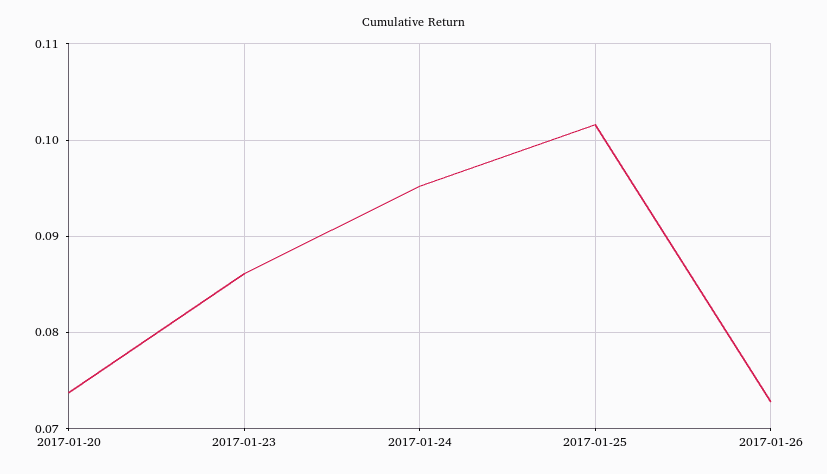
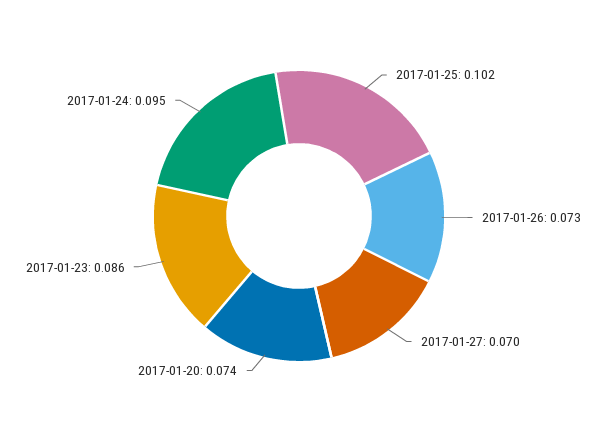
2017-01-27: none -> 0.07

